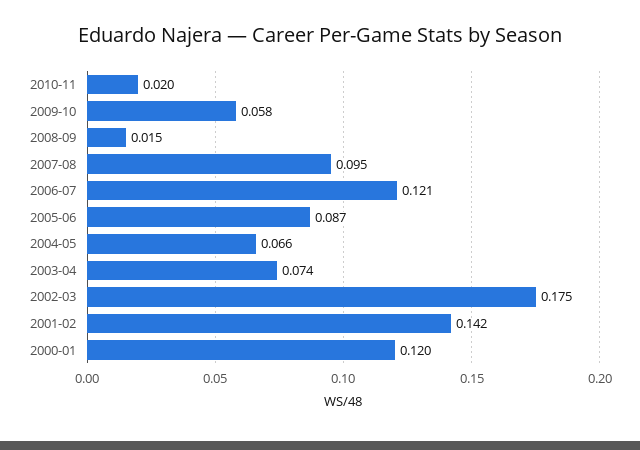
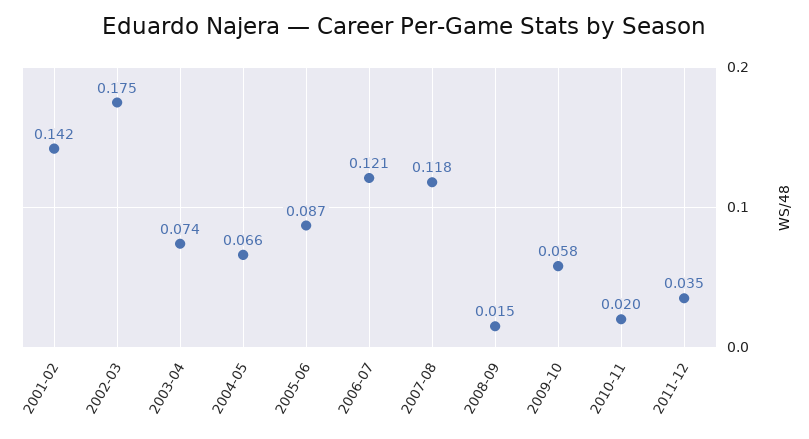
2007-08: 0.095 -> 0.118
2000-01: 0.12 -> none
2011-12: none -> 0.035

